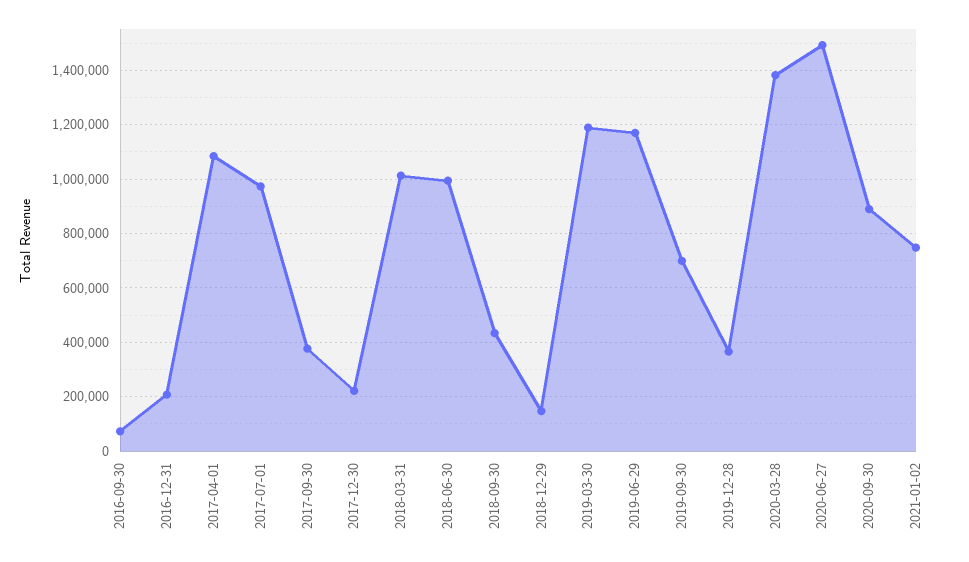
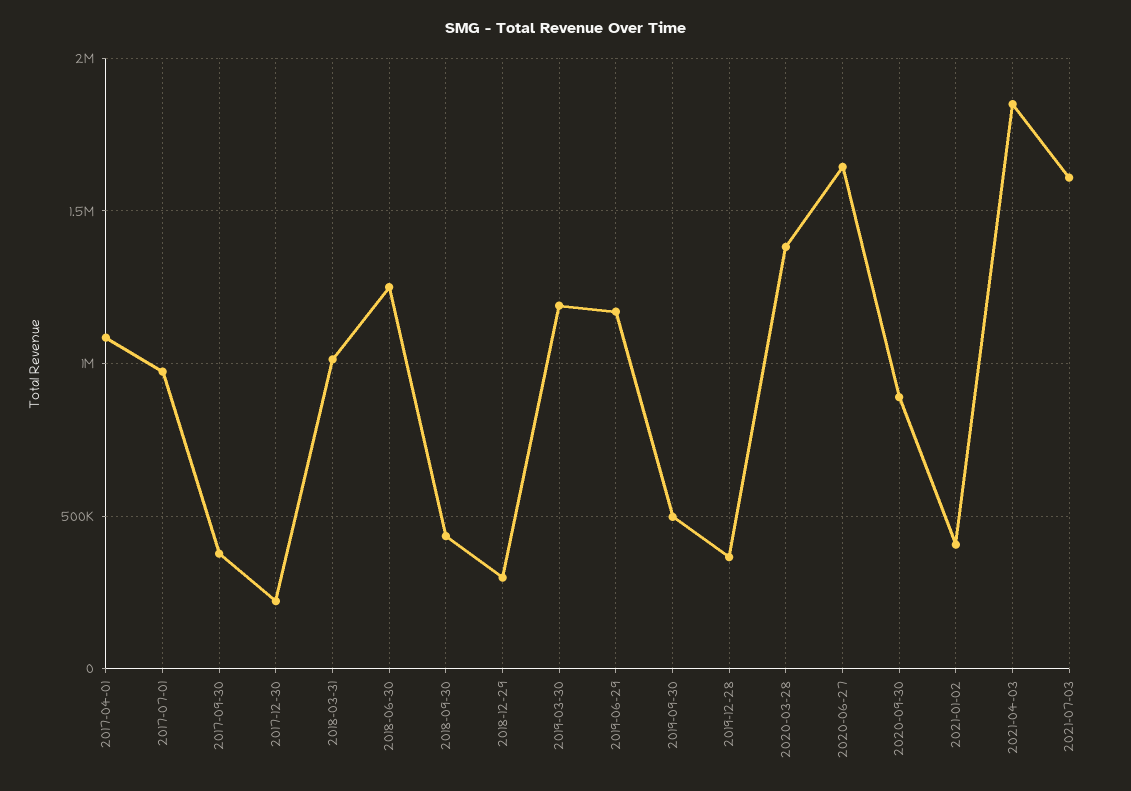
2016-09-30: 75000 -> none
2016-12-31: 200000 -> none
2018-06-30: 1000000 -> 1250000
2018-12-29: 150000 -> 300000
2019-09-30: 700000 -> 500000
2020-06-27: 1500000 -> 1650000
2021-01-02: 750000 -> 400000
2021-04-03: none -> 1850000
2021-07-03: none -> 1600000

